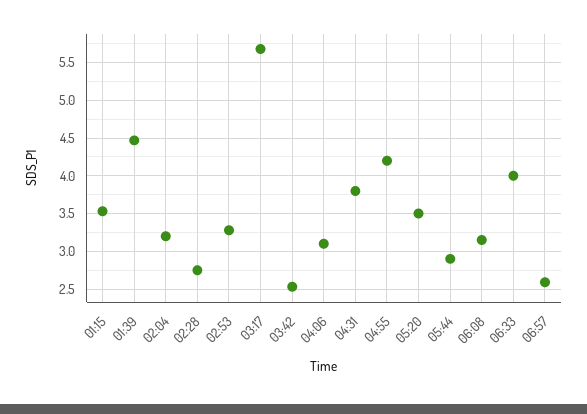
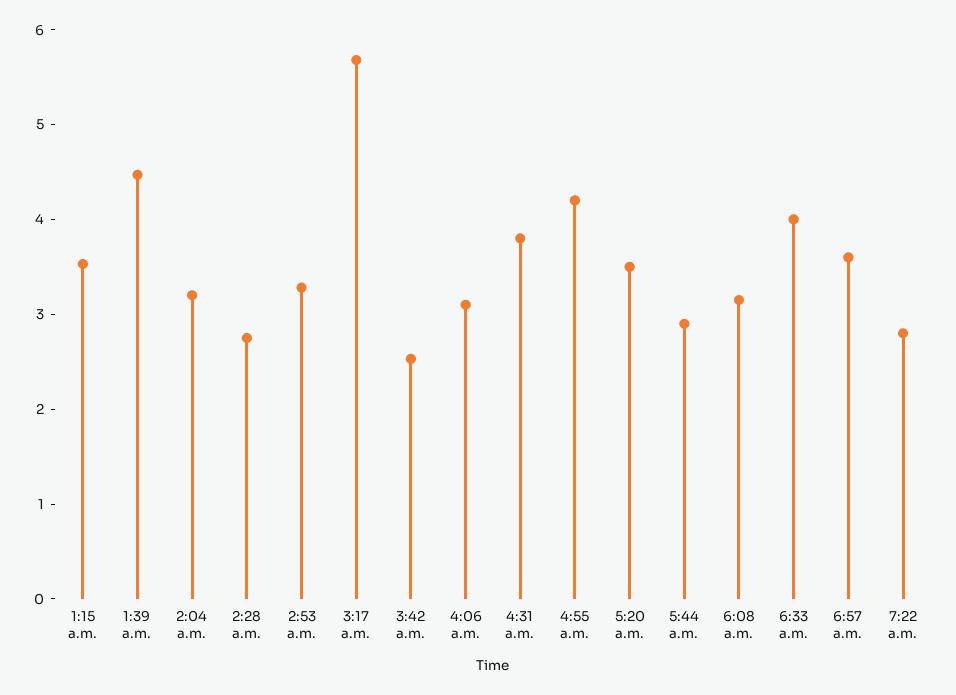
06:57: 2.6 -> 3.6
7:22 a.m.: none -> 2.8

